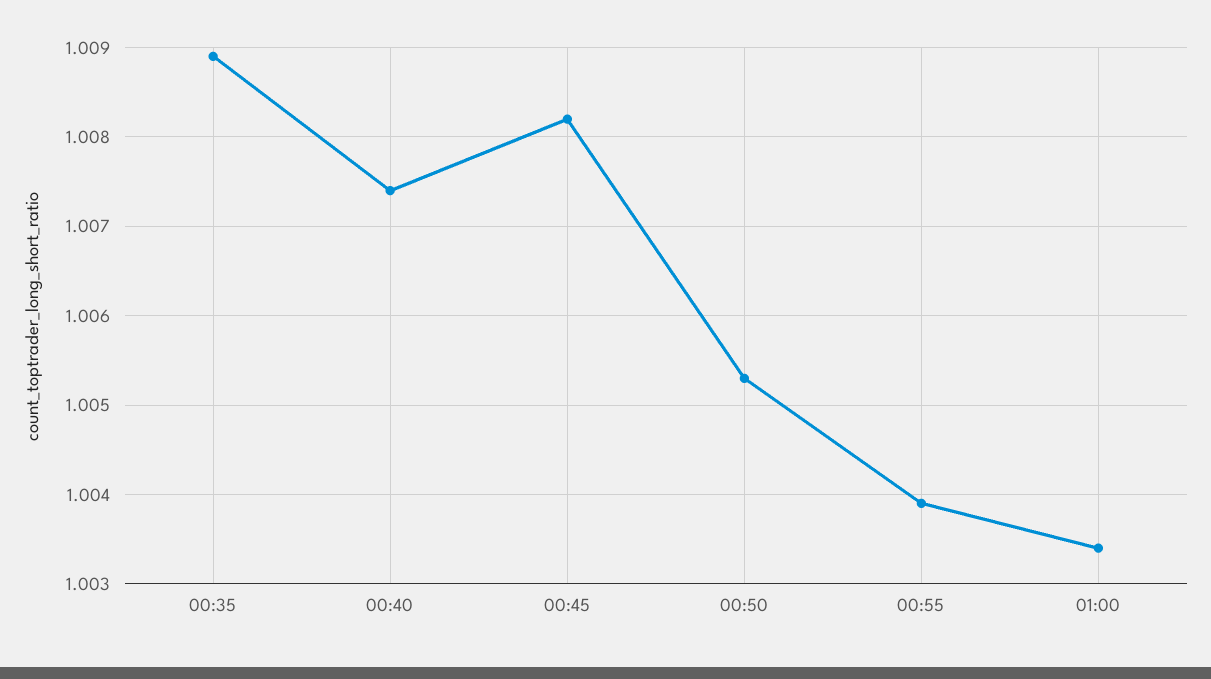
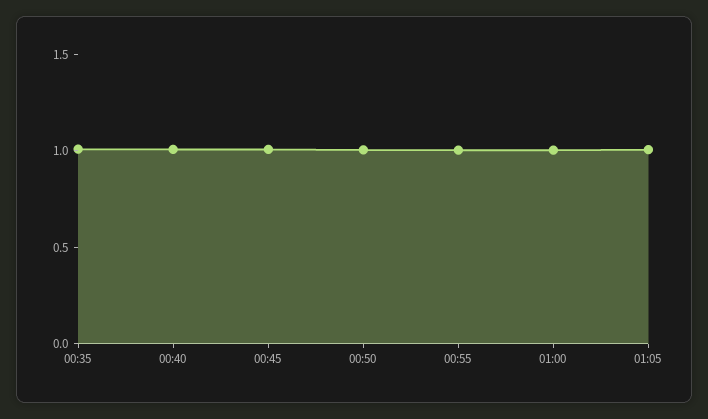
01:05: none -> 1

